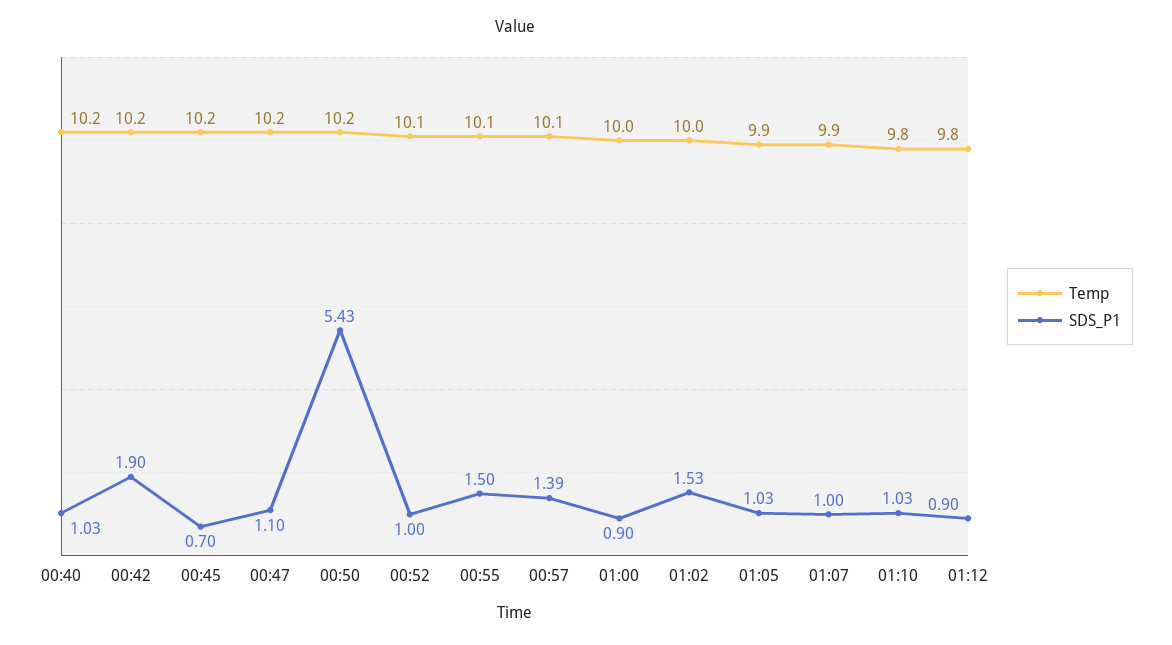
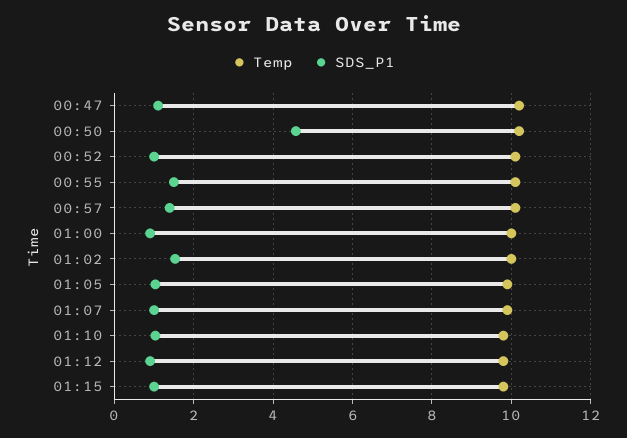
Temp, 00:40: 10.2 -> none
SDS_P1, 00:40: 1.03 -> none
Temp, 00:42: 10.2 -> none
SDS_P1, 00:42: 1.9 -> none
Temp, 00:45: 10.2 -> none
SDS_P1, 00:45: 0.7 -> none
SDS_P1, 00:50: 5.43 -> 4.6
Temp, 01:15: none -> 9.8
SDS_P1, 01:15: none -> 1

